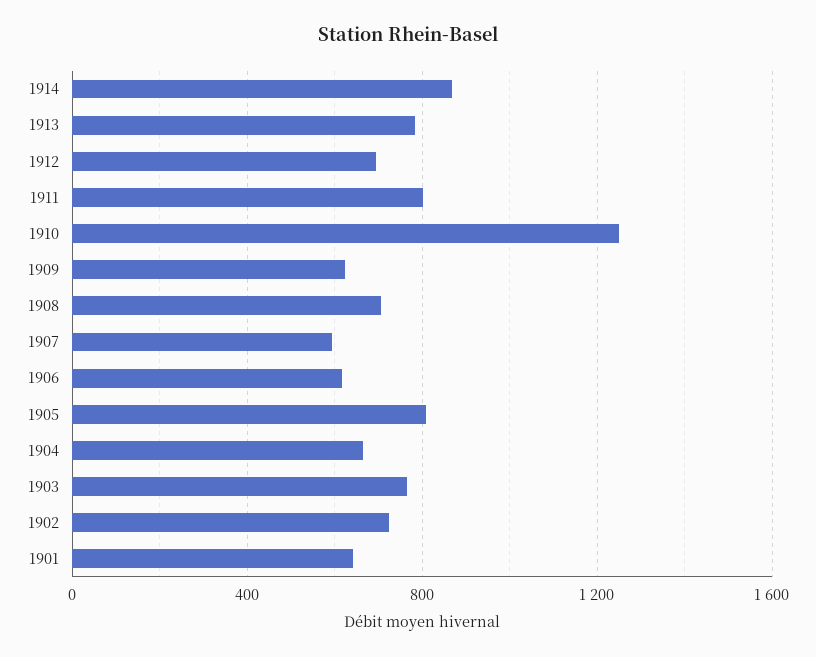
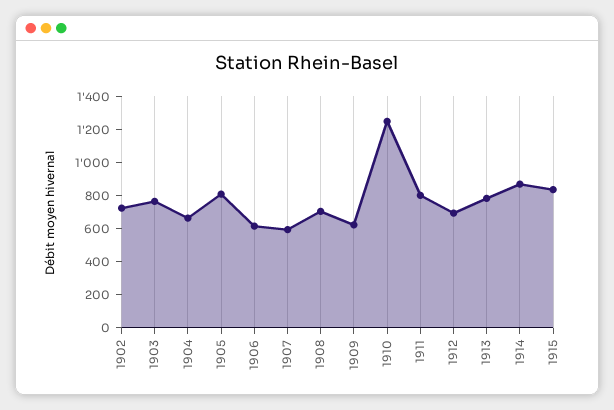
1901: 650 -> none
1915: none -> 850

